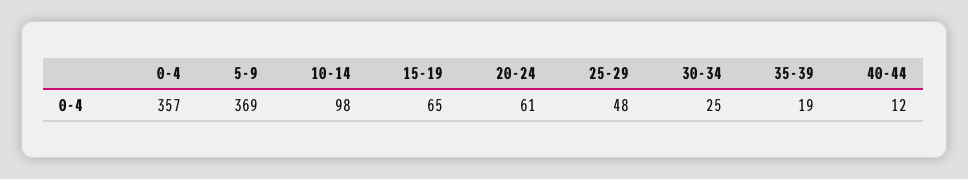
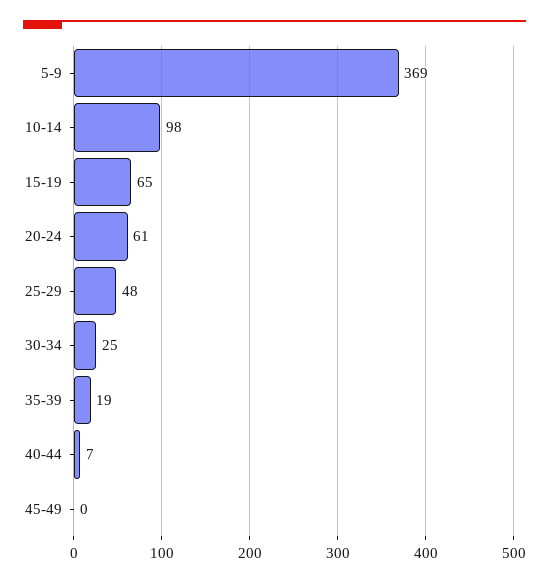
0-4: 357 -> none
40-44: 12 -> 7
45-49: none -> 0

